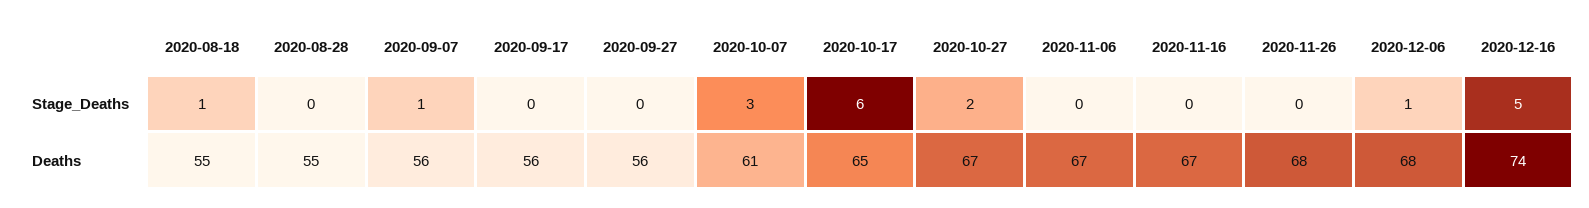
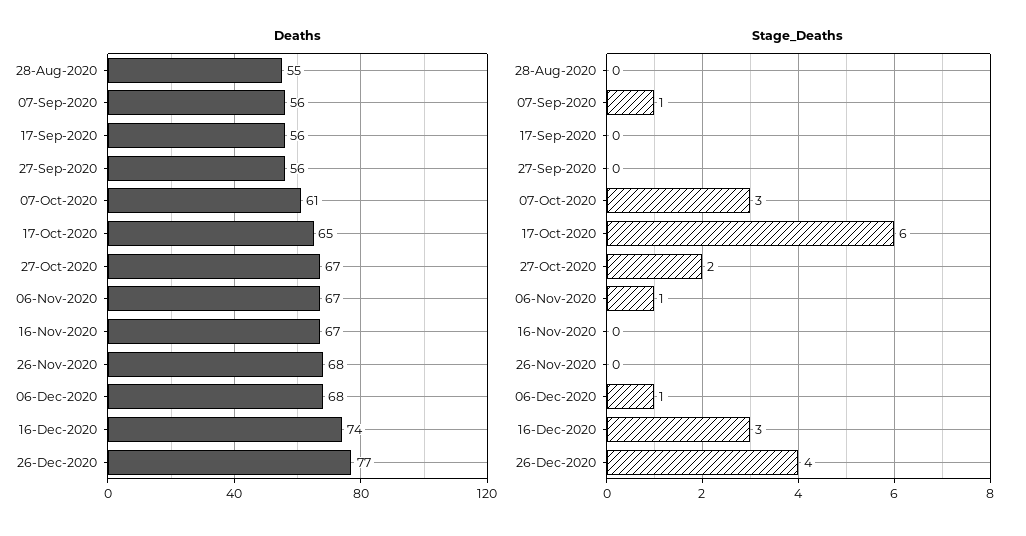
Stage_Deaths, 2020-08-18: 1 -> none
Stage_Deaths, 2020-11-06: 0 -> 1
Stage_Deaths, 2020-12-16: 5 -> 3
Deaths, 2020-08-18: 55 -> none
Deaths, 26-Dec-2020: none -> 77
Stage_Deaths, 26-Dec-2020: none -> 4

